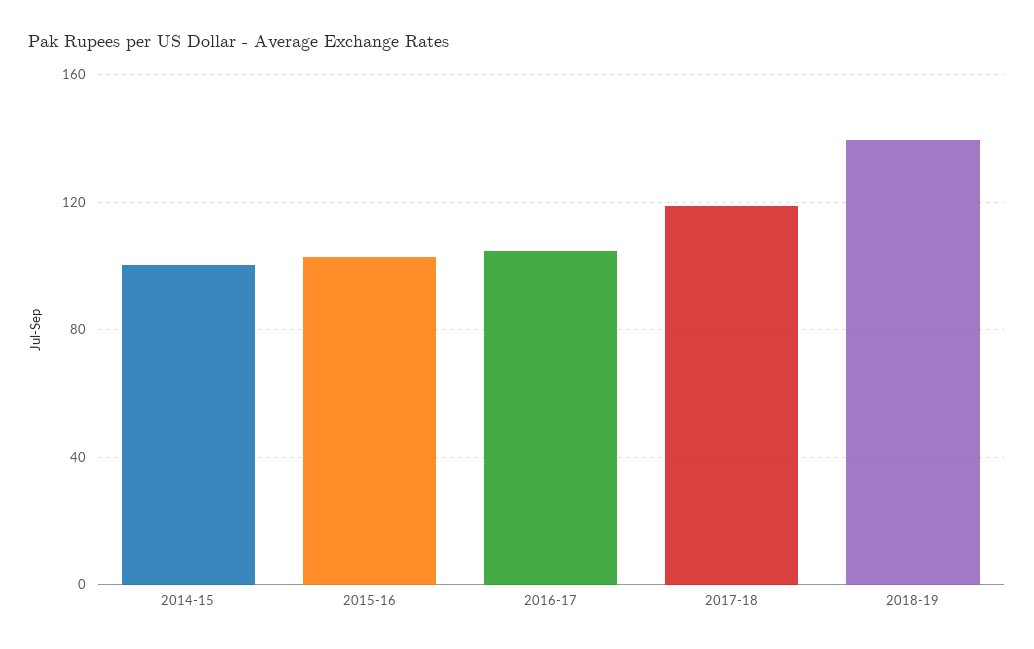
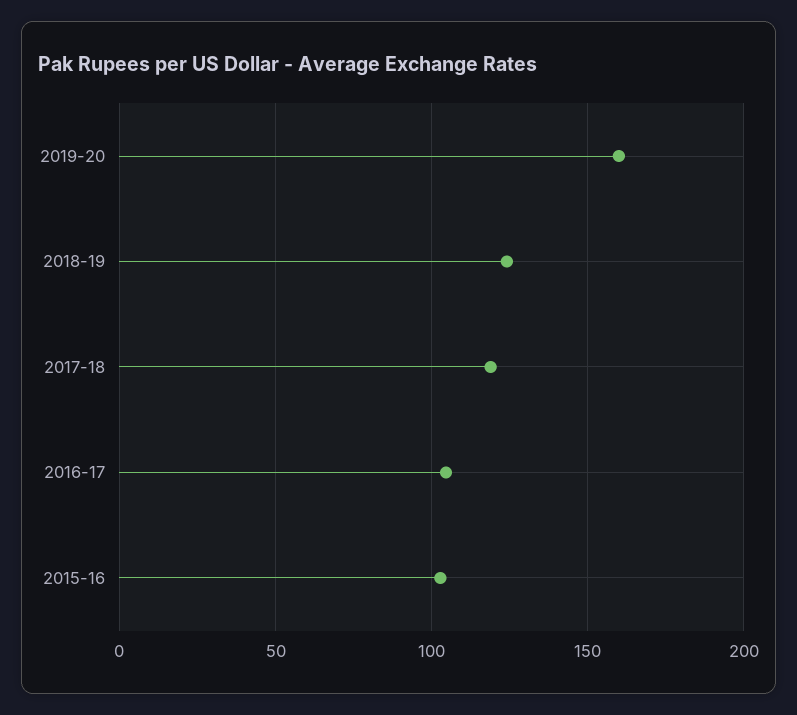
2014-15: 100 -> none
2018-19: 140 -> 125
2019-20: none -> 160

